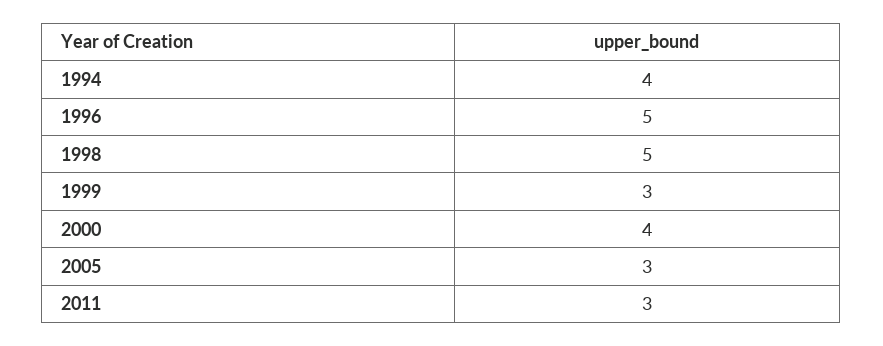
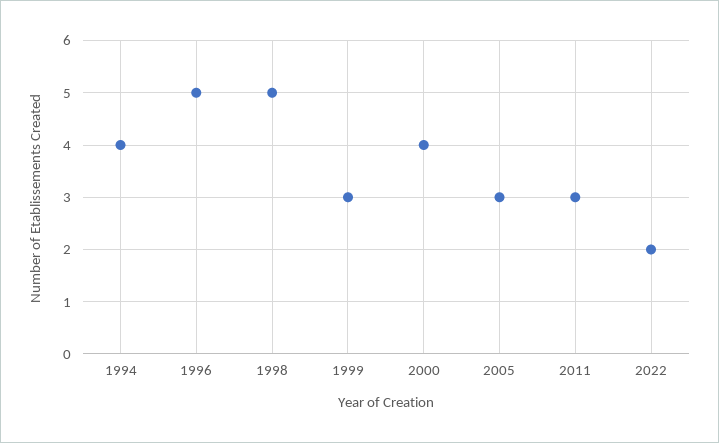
2022: none -> 2

